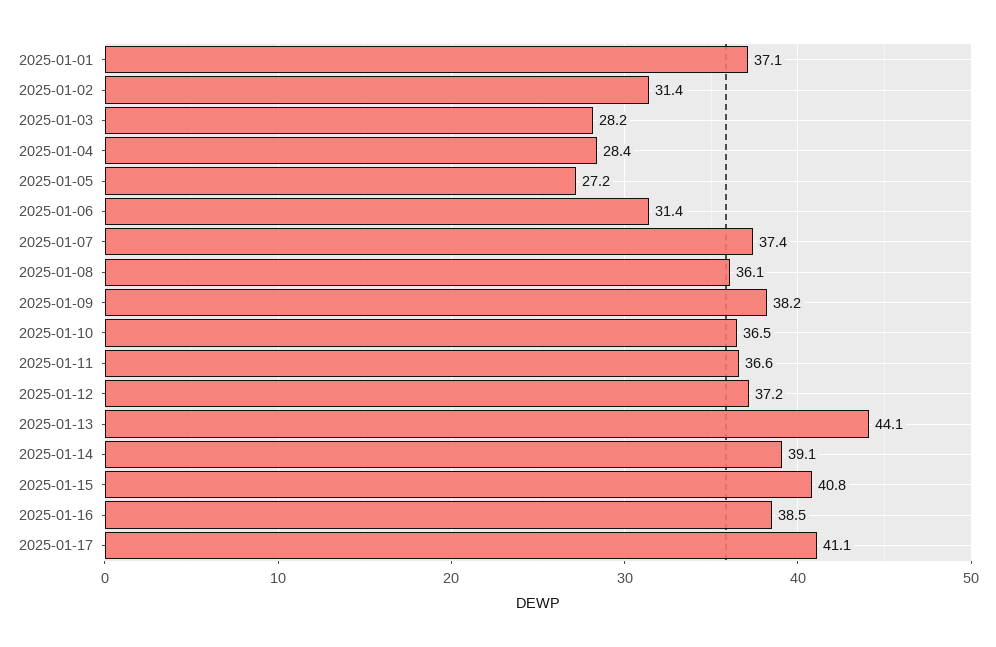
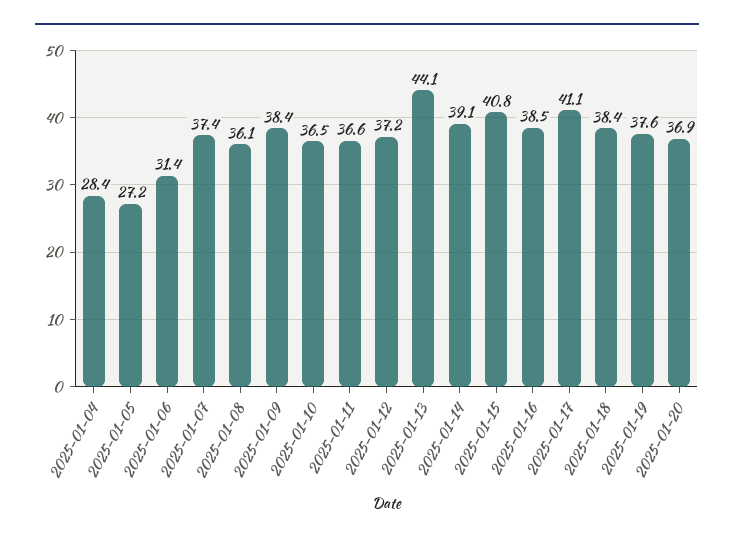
2025-01-01: 37.1 -> none
2025-01-02: 31.4 -> none
2025-01-03: 28.2 -> none
2025-01-09: 38.2 -> 38.4
2025-01-18: none -> 38.4
2025-01-19: none -> 37.6
2025-01-20: none -> 36.9

